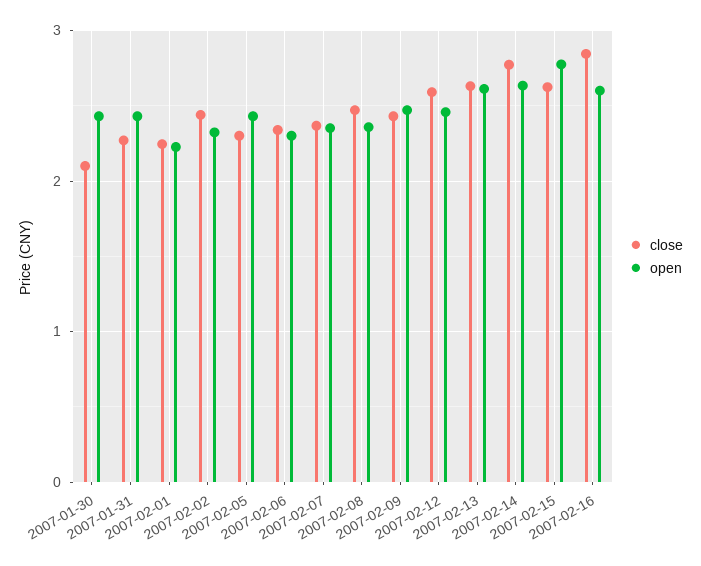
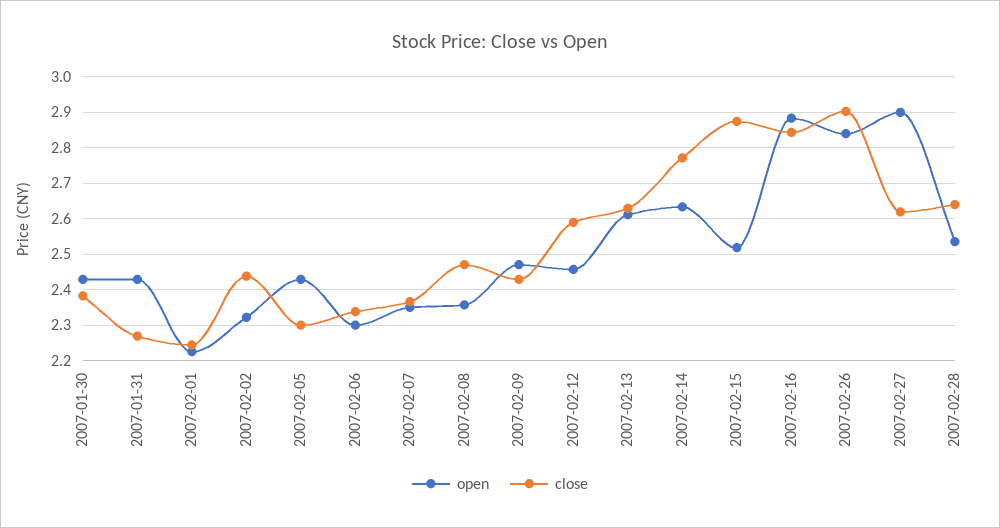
close, 2007-01-30: 2.1 -> 2.38
close, 2007-02-15: 2.6 -> 2.88
open, 2007-02-15: 2.8 -> 2.52
open, 2007-02-16: 2.6 -> 2.88
open, 2007-02-26: none -> 2.84
close, 2007-02-26: none -> 2.9
open, 2007-02-27: none -> 2.9
close, 2007-02-27: none -> 2.62
open, 2007-02-28: none -> 2.54
close, 2007-02-28: none -> 2.64

